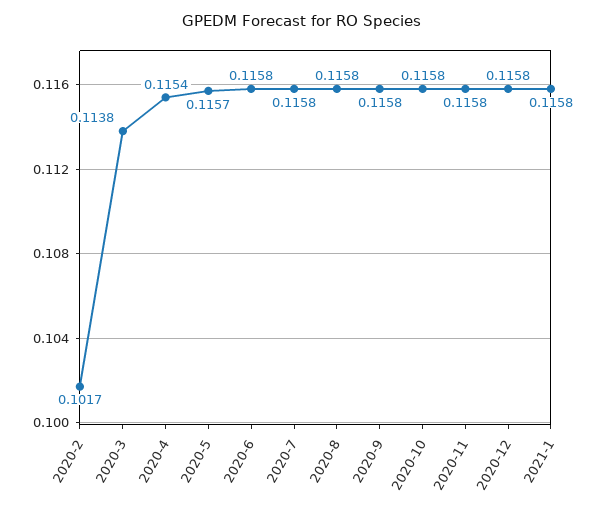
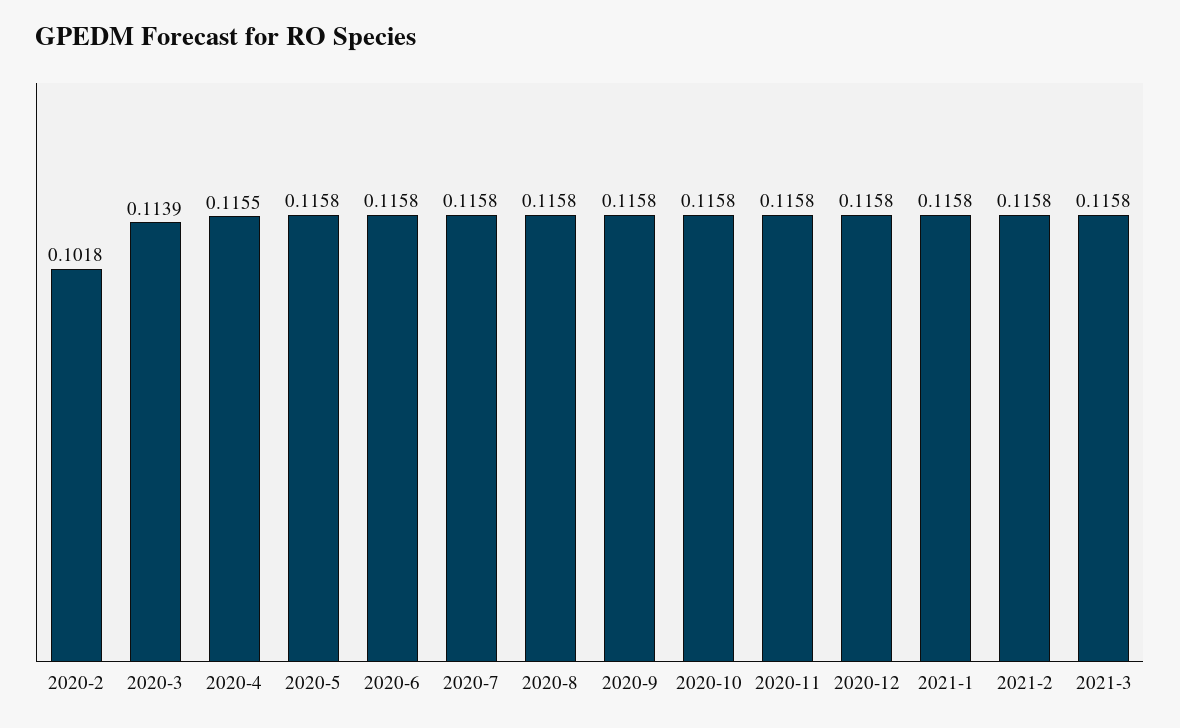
2020-2: 0.1017 -> 0.1018
2020-3: 0.1138 -> 0.1139
2020-4: 0.1154 -> 0.1155
2020-5: 0.1157 -> 0.1158
2021-2: none -> 0.1158
2021-3: none -> 0.1158

